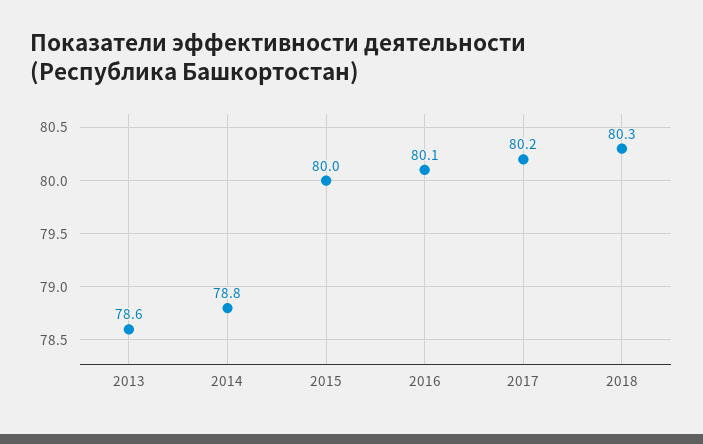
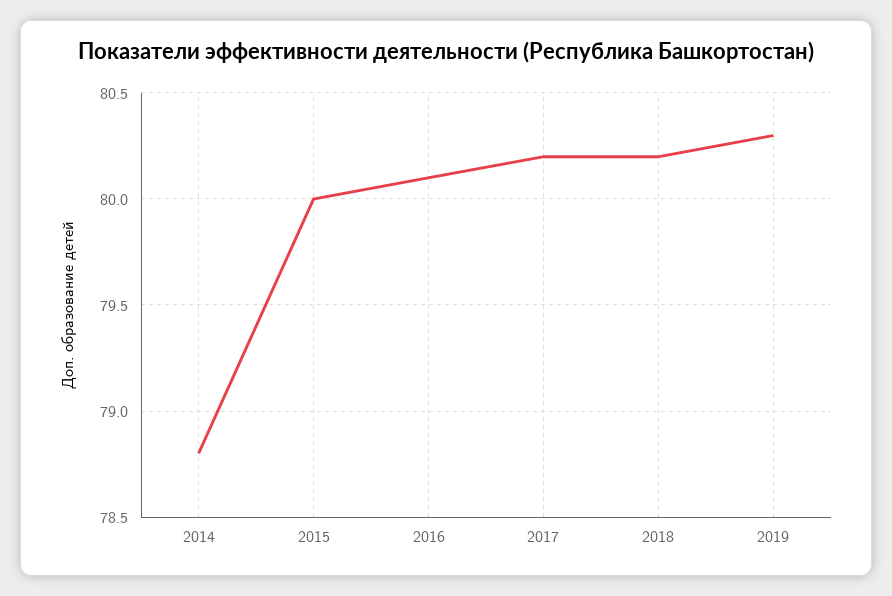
2013: 78.6 -> none
2018: 80.3 -> 80.2
2019: none -> 80.3

